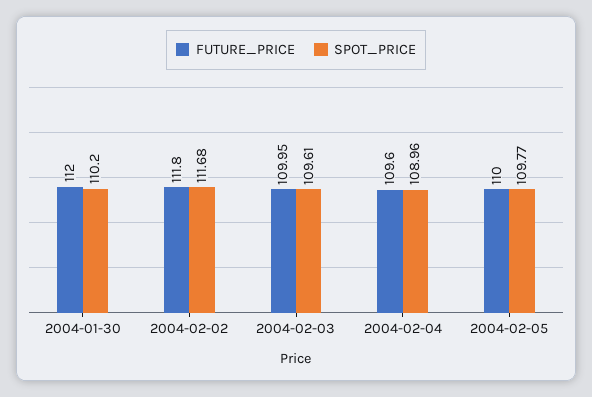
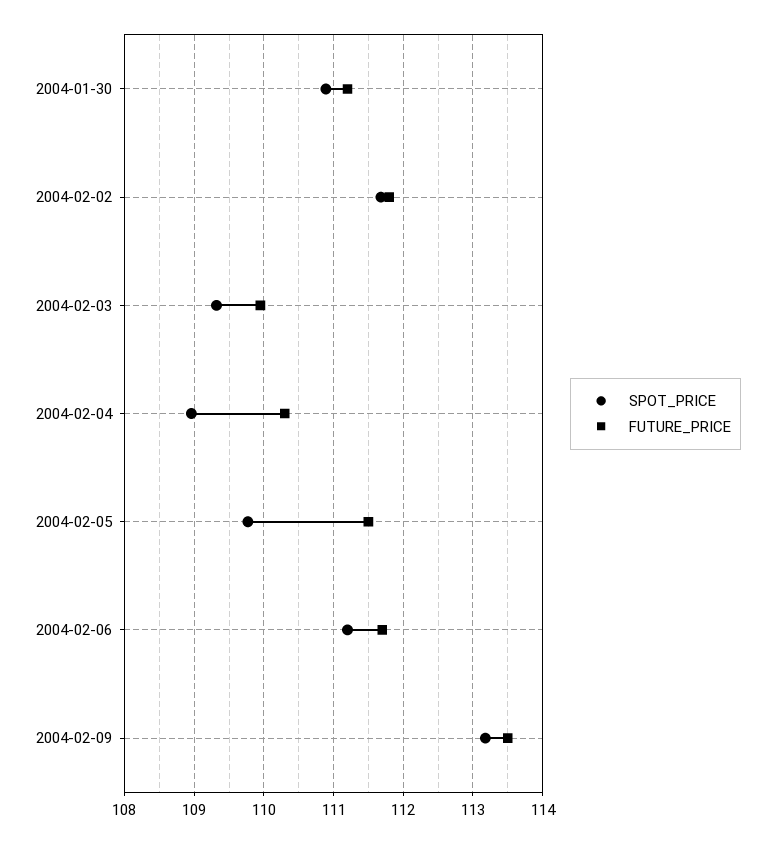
FUTURE_PRICE, 2004-01-30: 112 -> 111.2
SPOT_PRICE, 2004-01-30: 110.2 -> 110.9
SPOT_PRICE, 2004-02-03: 109.61 -> 109.3
FUTURE_PRICE, 2004-02-04: 109.6 -> 110.3
FUTURE_PRICE, 2004-02-05: 110 -> 111.5
SPOT_PRICE, 2004-02-06: none -> 111.2
FUTURE_PRICE, 2004-02-06: none -> 111.7
SPOT_PRICE, 2004-02-09: none -> 113.2
FUTURE_PRICE, 2004-02-09: none -> 113.5

